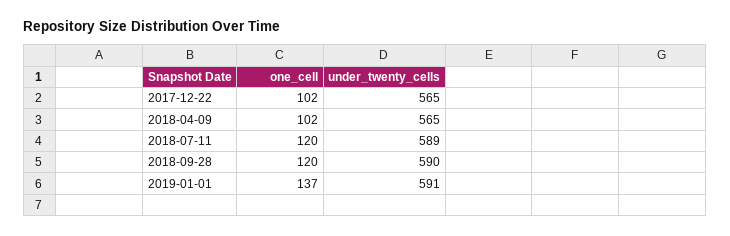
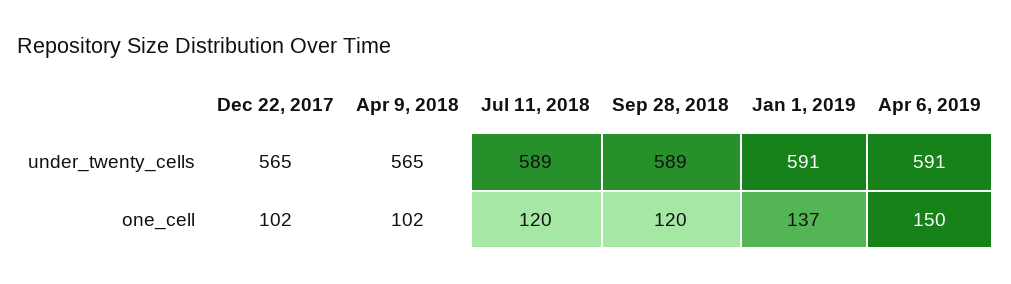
under_twenty_cells, 2018-09-28: 590 -> 589
under_twenty_cells, Apr 6, 2019: none -> 591
one_cell, Apr 6, 2019: none -> 150

